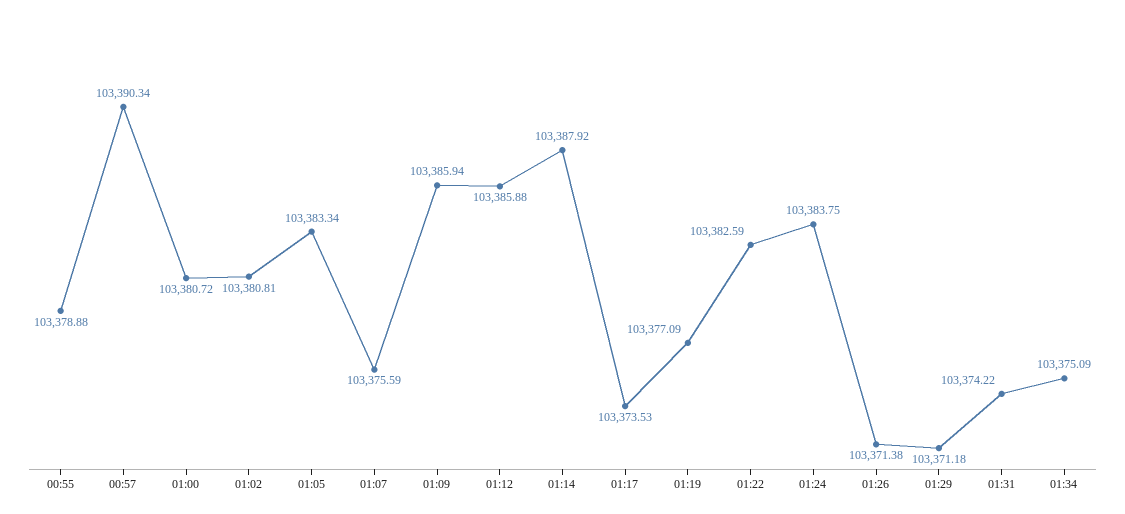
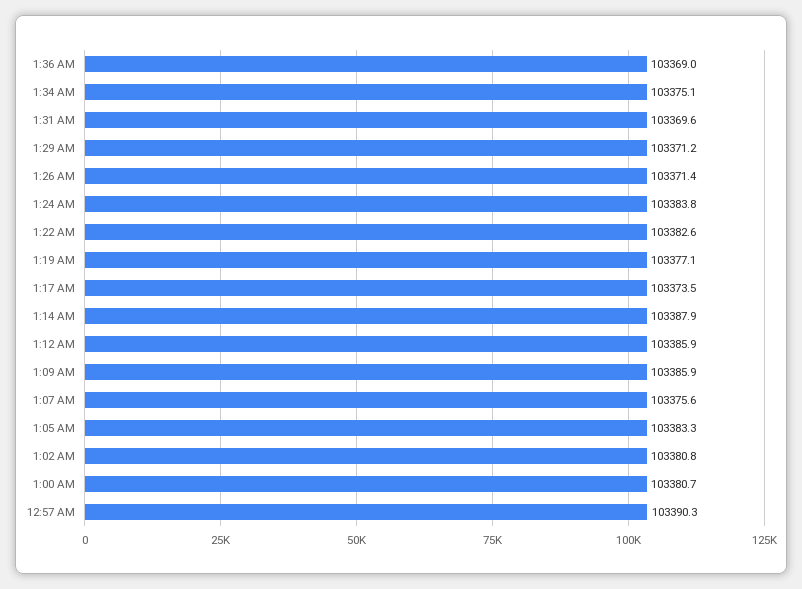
00:55: 103378.88 -> none
01:31: 103374.22 -> 103369.6
1:36 AM: none -> 103369

